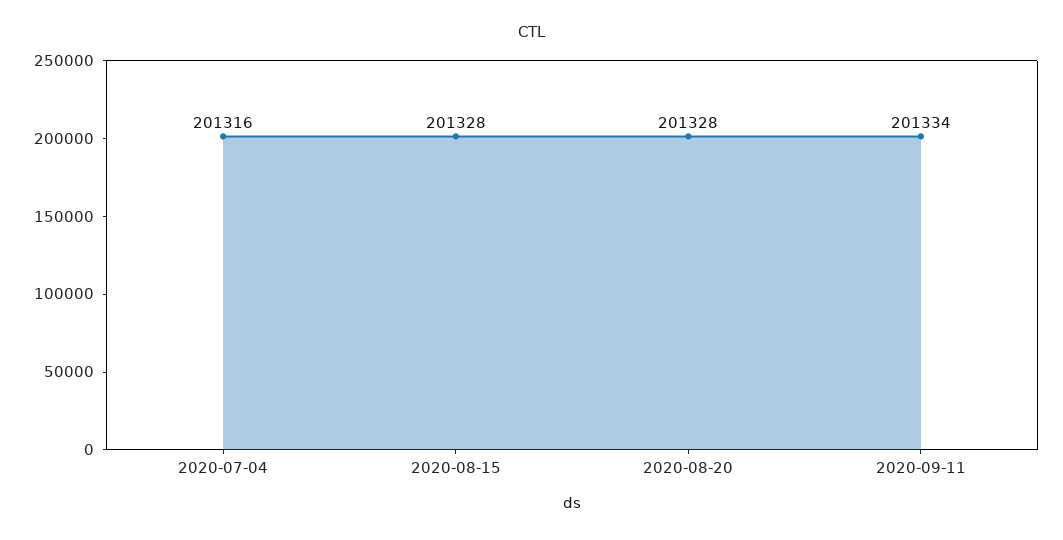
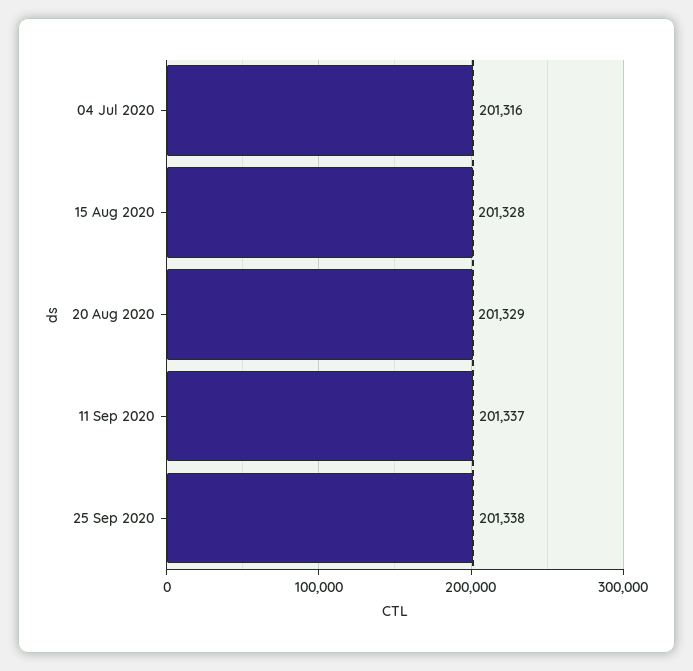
2020-08-20: 201328 -> 201329
2020-09-11: 201334 -> 201337
25 Sep 2020: none -> 201338

